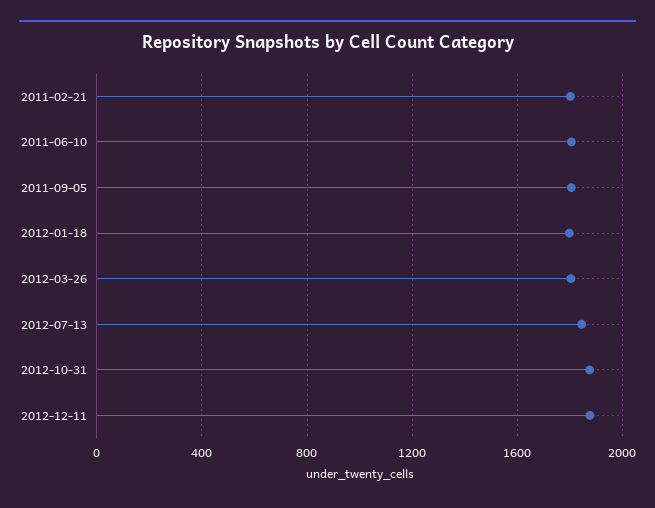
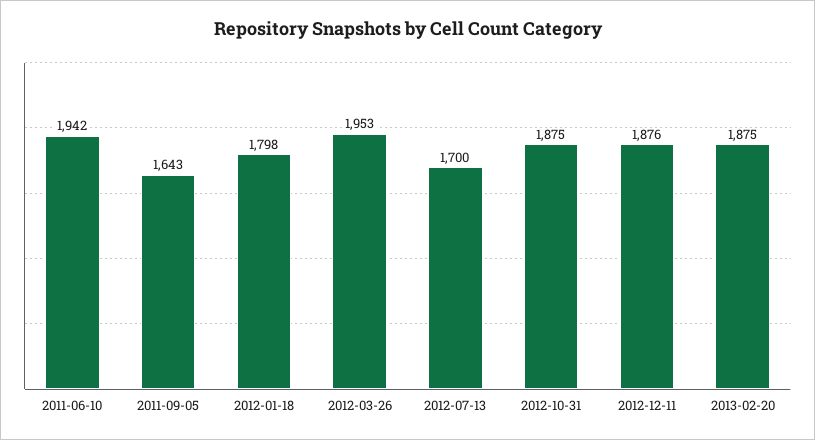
2011-02-21: 1800 -> none
2011-06-10: 1800 -> 1942
2011-09-05: 1800 -> 1643
2012-03-26: 1800 -> 1953
2012-07-13: 1850 -> 1700
2013-02-20: none -> 1875

